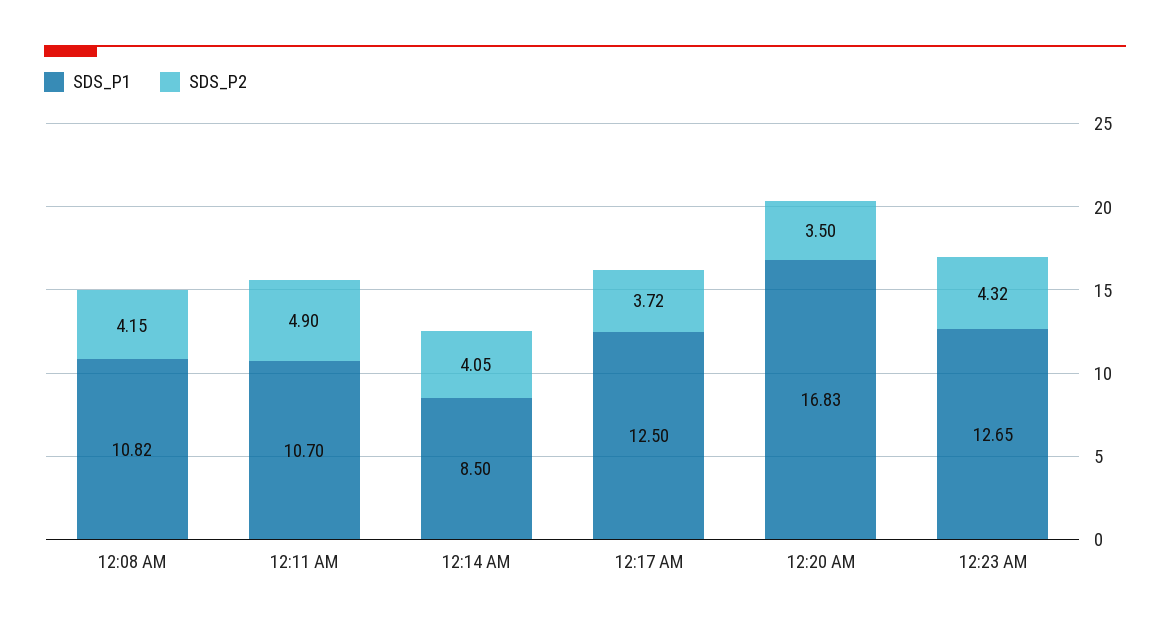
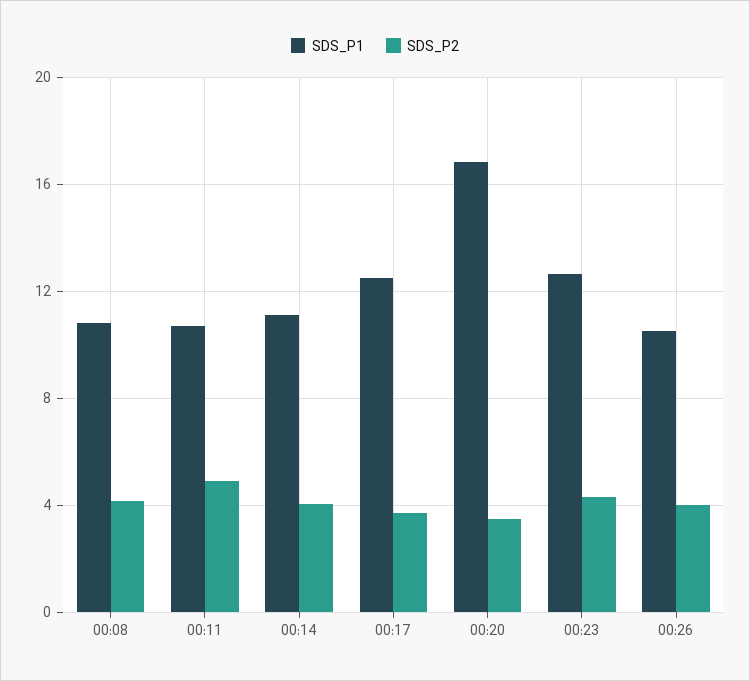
SDS_P1, 12:14 AM: 8.5 -> 11
SDS_P1, 00:26: none -> 10.5
SDS_P2, 00:26: none -> 4

